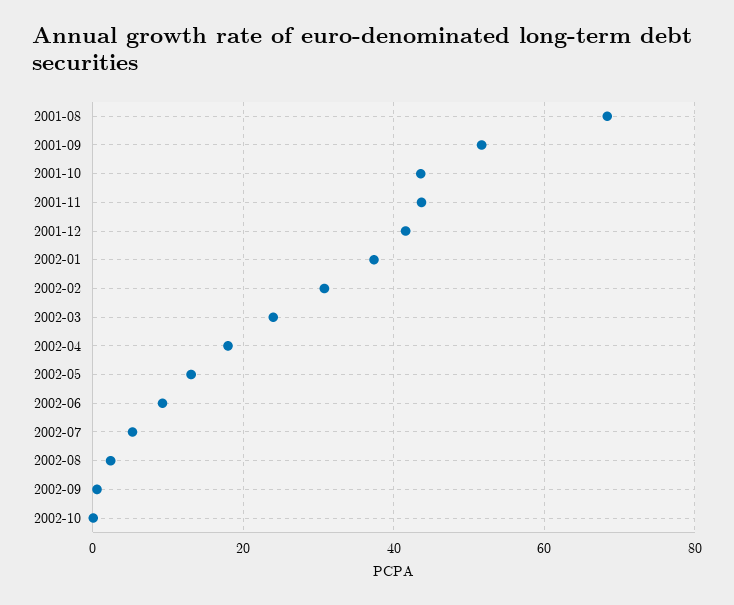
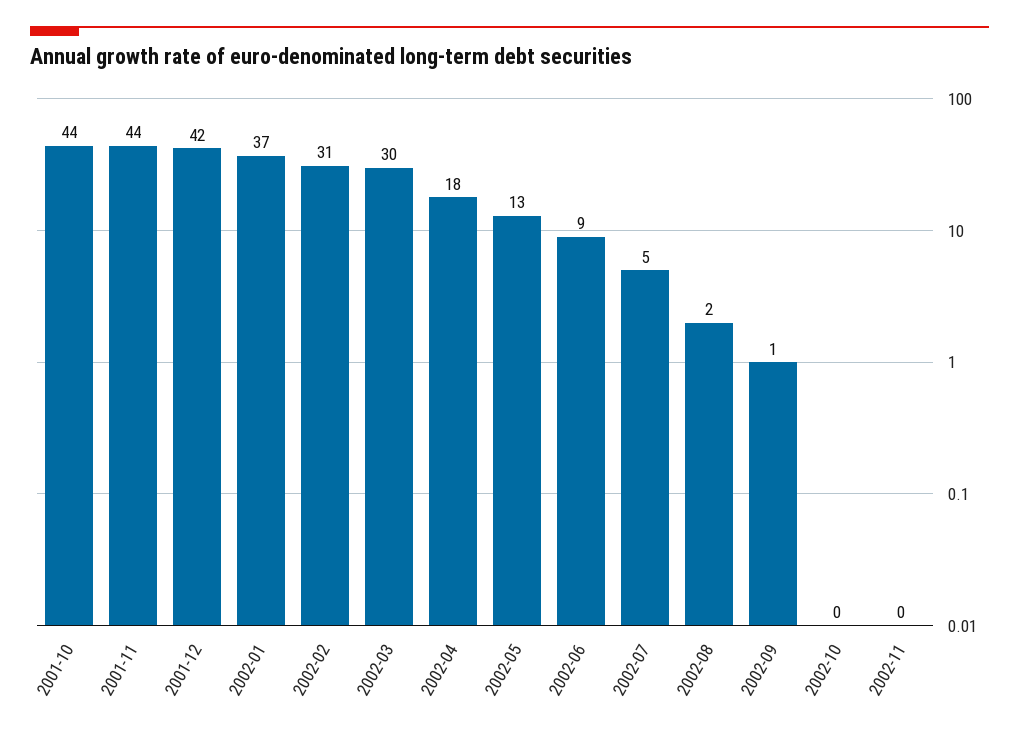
2001-08: 68 -> none
2001-09: 52 -> none
2002-03: 24 -> 30
2002-11: none -> 0

